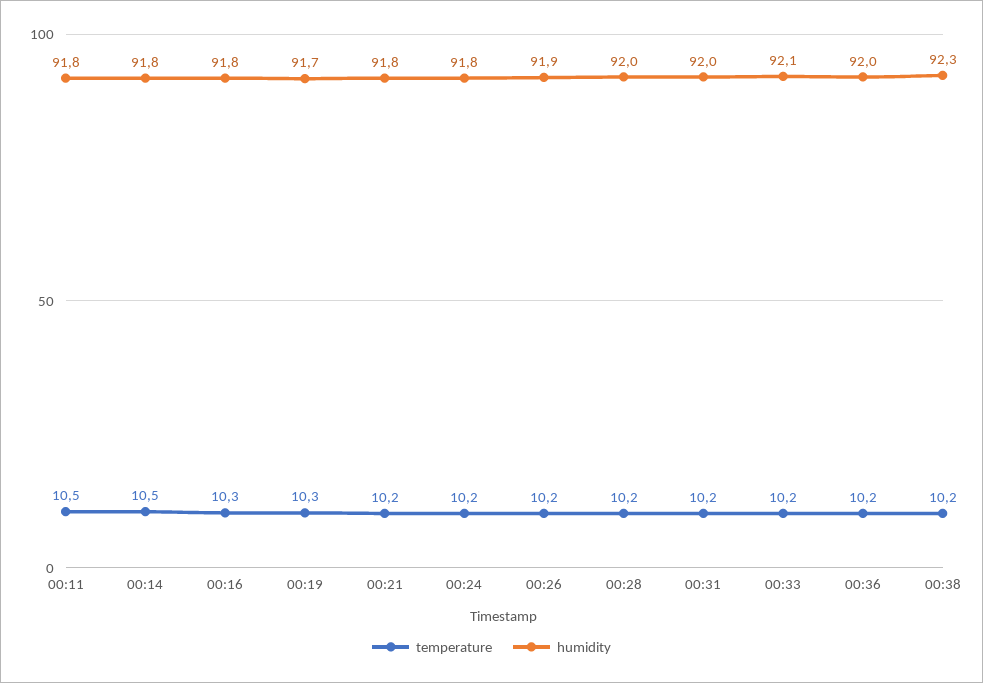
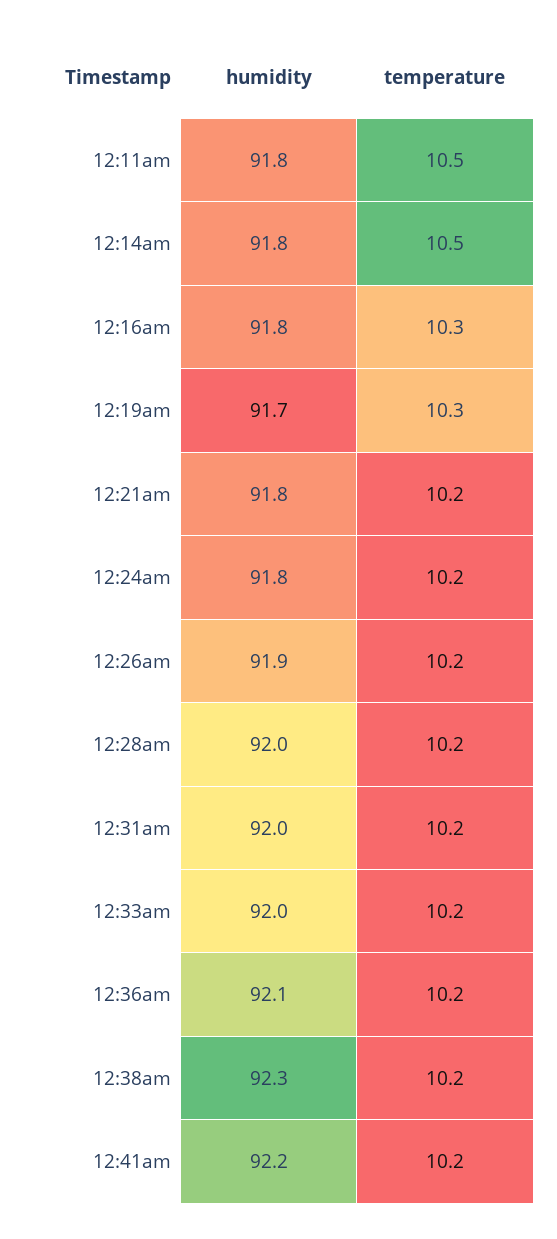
humidity, 00:33: 92.1 -> 92
humidity, 00:36: 92 -> 92.1
humidity, 12:41am: none -> 92.2
temperature, 12:41am: none -> 10.2

